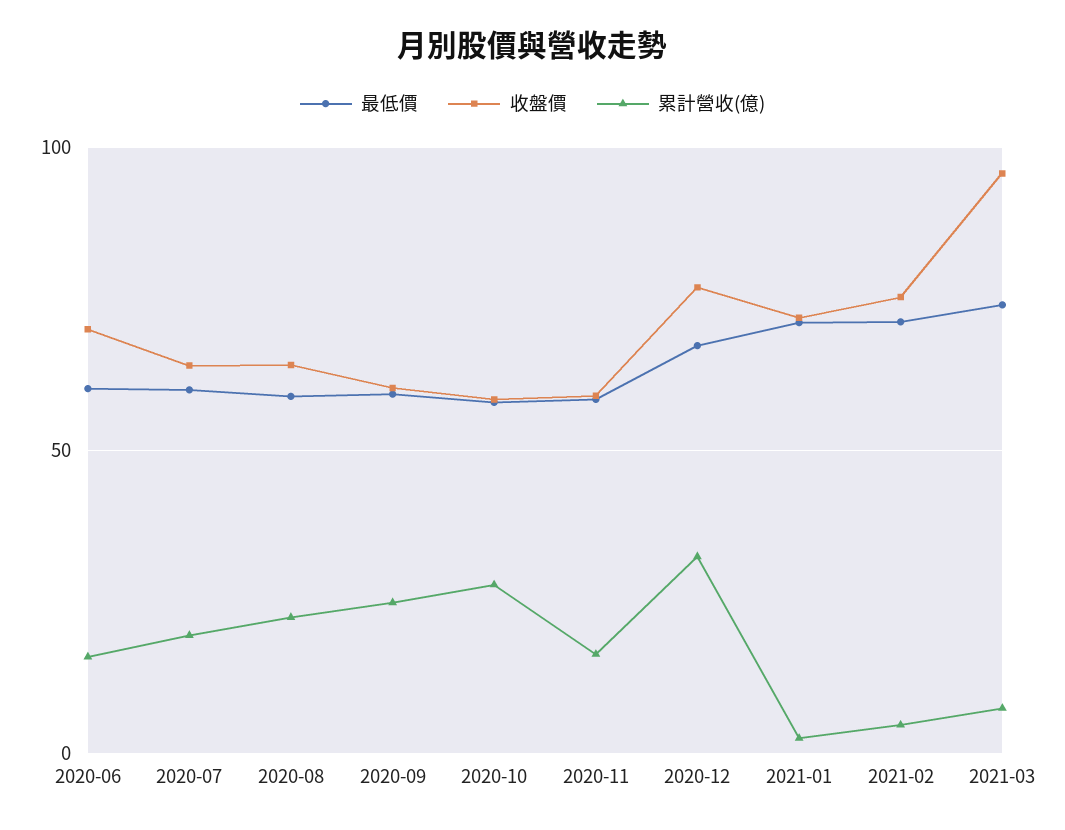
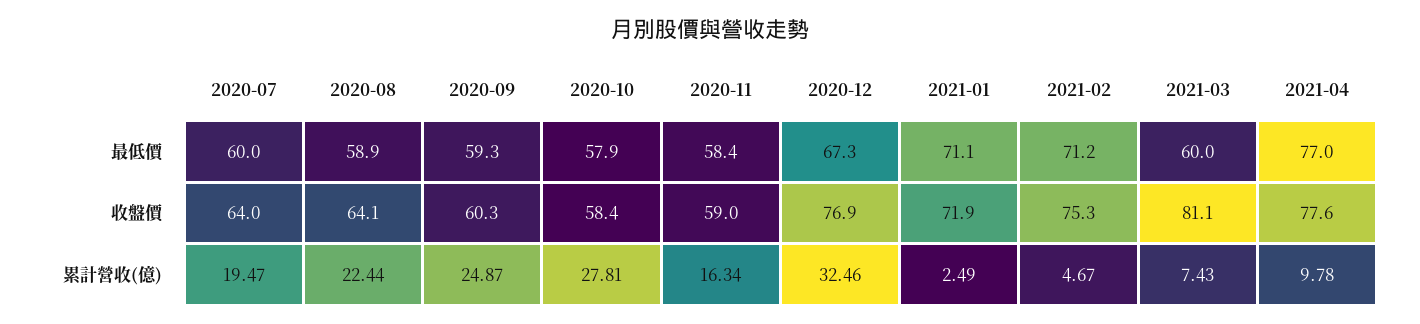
最低價, 2020-06: 60 -> none
收盤價, 2020-06: 70 -> none
累計營收(億), 2020-06: 15 -> none
最低價, 2021-03: 75 -> 60
收盤價, 2021-03: 95 -> 81.1
最低價, 2021-04: none -> 77
收盤價, 2021-04: none -> 77.6
累計營收(億), 2021-04: none -> 9.78

